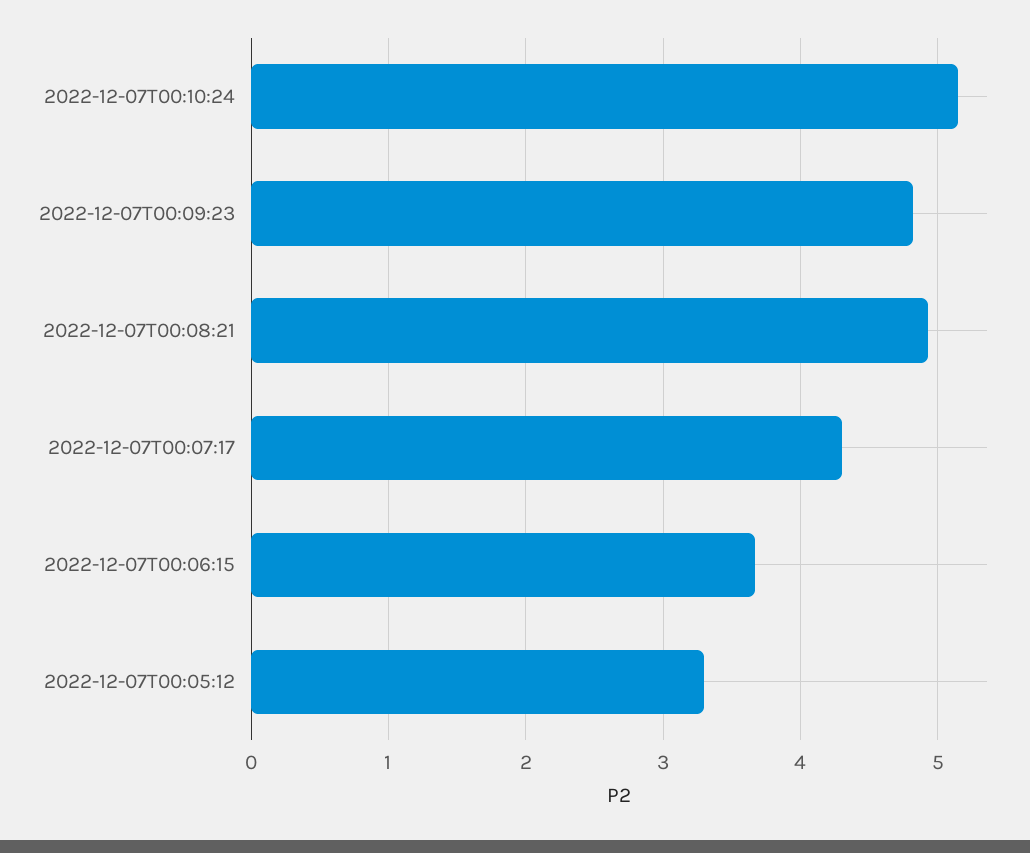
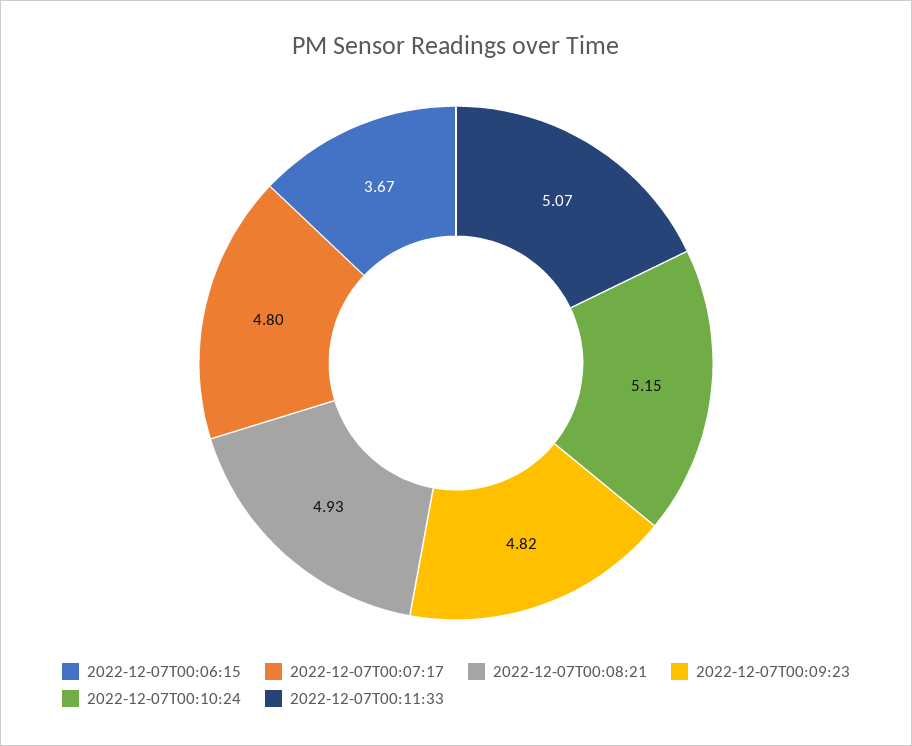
2022-12-07T00:07:17: 4.3 -> 4.8
2022-12-07T00:05:12: 3.3 -> none
2022-12-07T00:11:33: none -> 5.07

